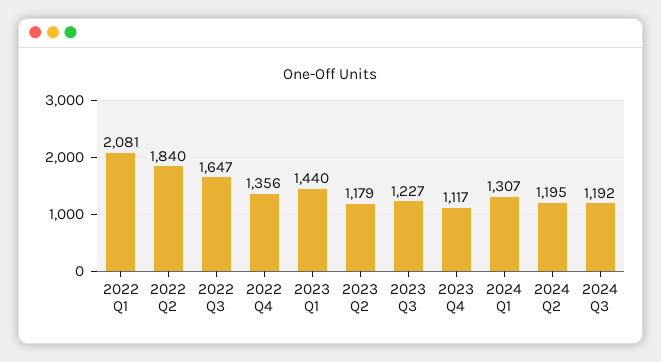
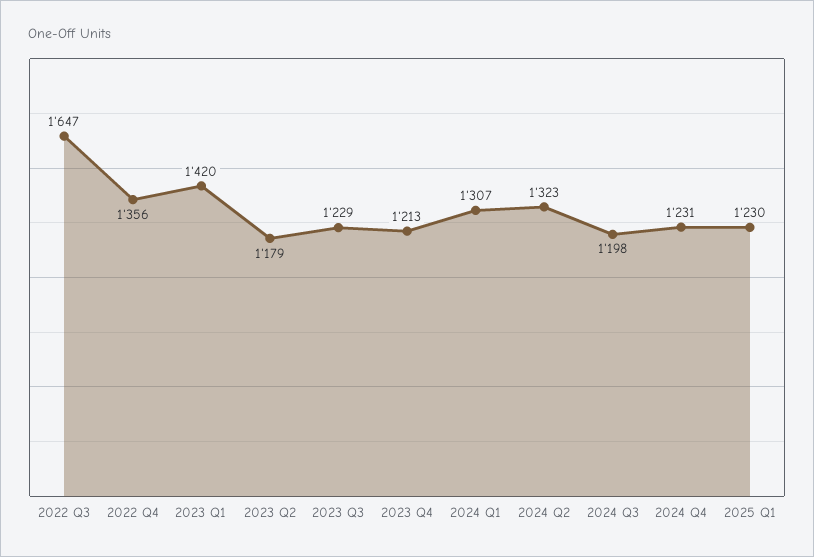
2022 Q1: 2081 -> none
2022 Q2: 1840 -> none
2023 Q1: 1440 -> 1420
2023 Q3: 1227 -> 1229
2023 Q4: 1117 -> 1213
2024 Q2: 1195 -> 1323
2024 Q3: 1192 -> 1198
2024 Q4: none -> 1231
2025 Q1: none -> 1230

